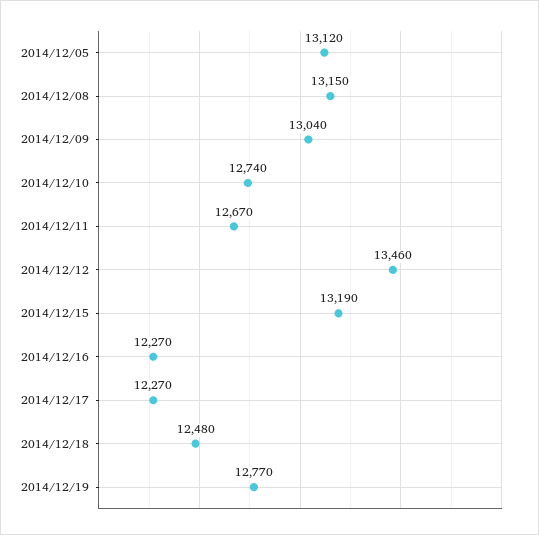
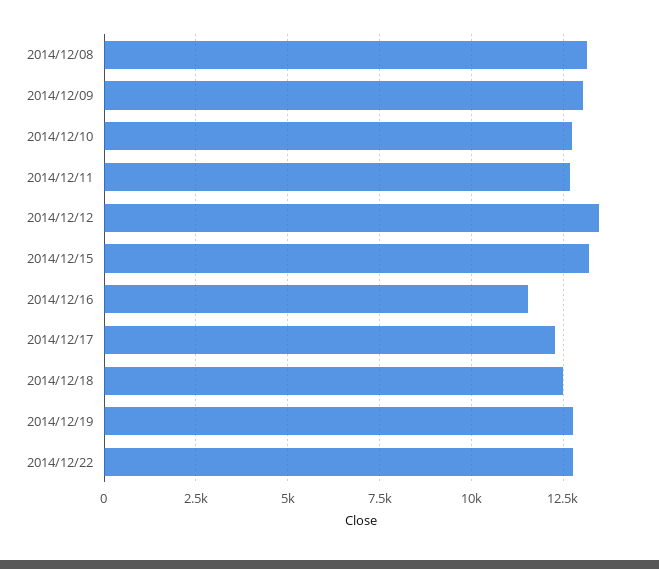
2014/12/05: 13120 -> none
2014/12/16: 12270 -> 11500
2014/12/22: none -> 12750

